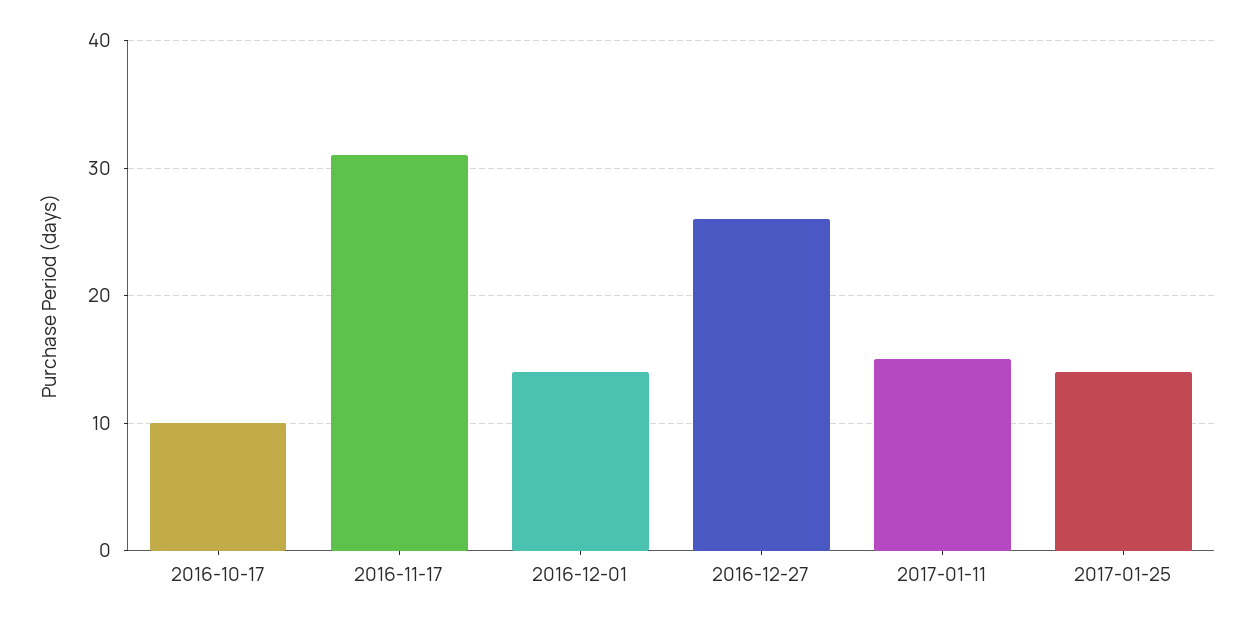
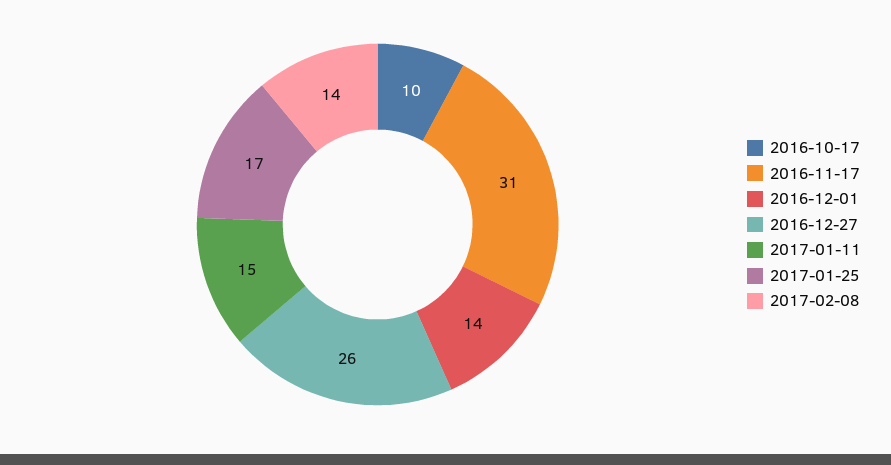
2017-01-25: 14 -> 17
2017-02-08: none -> 14

